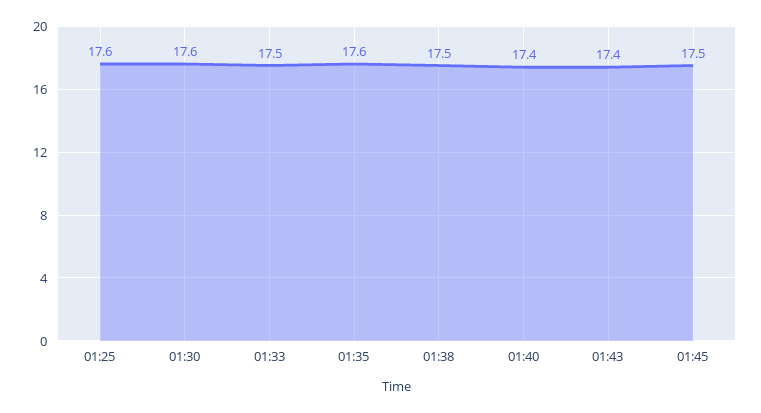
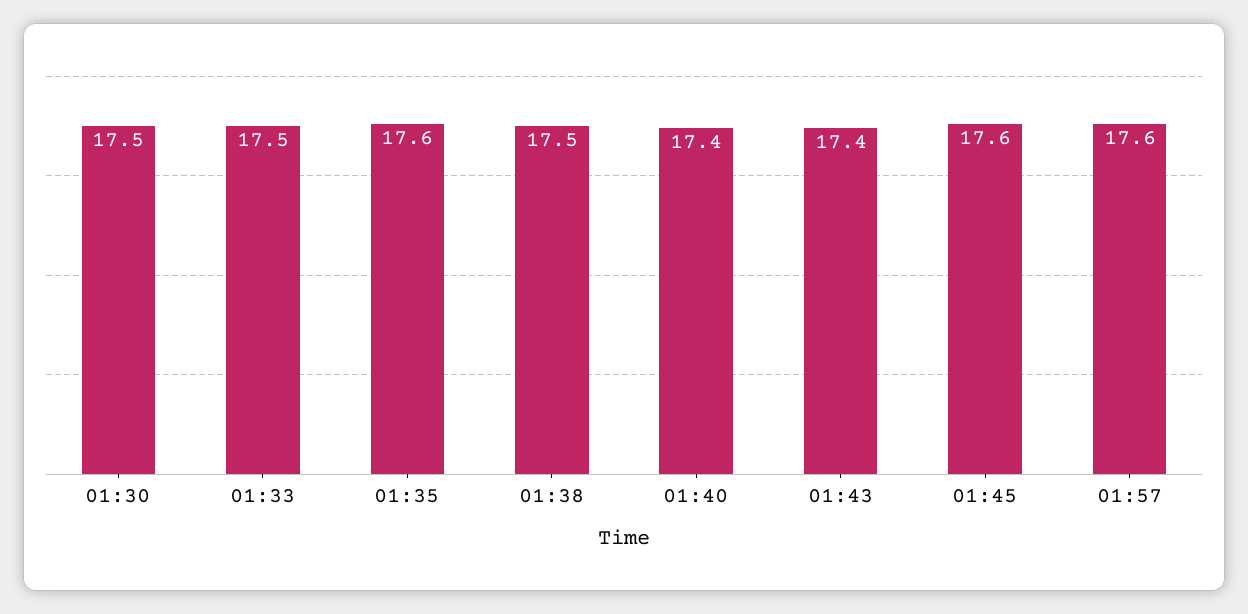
01:25: 17.6 -> none
01:30: 17.6 -> 17.5
01:45: 17.5 -> 17.6
01:57: none -> 17.6

